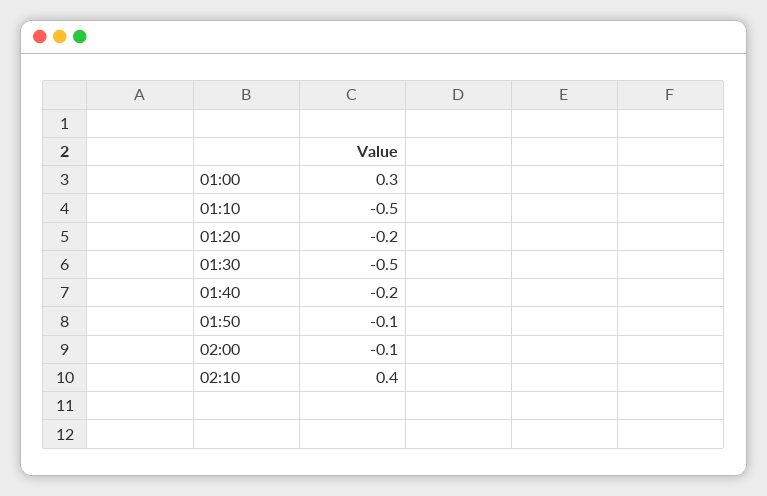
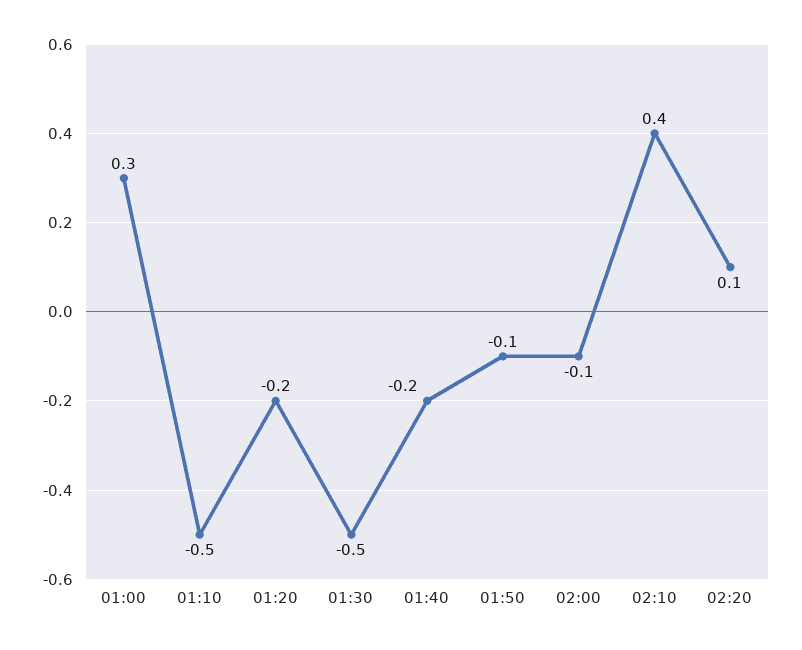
02:20: none -> 0.1

